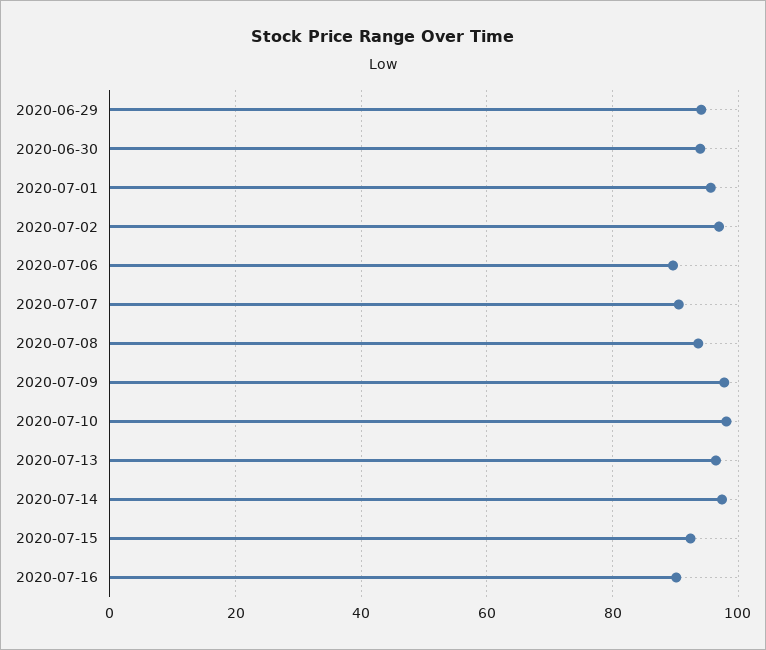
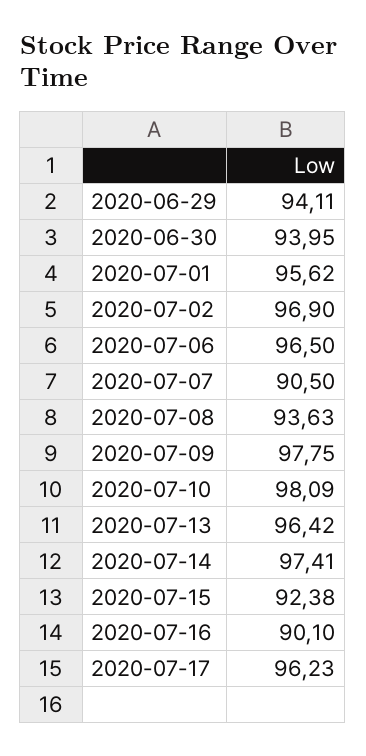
2020-07-06: 90 -> 96.5
2020-07-17: none -> 96.23

